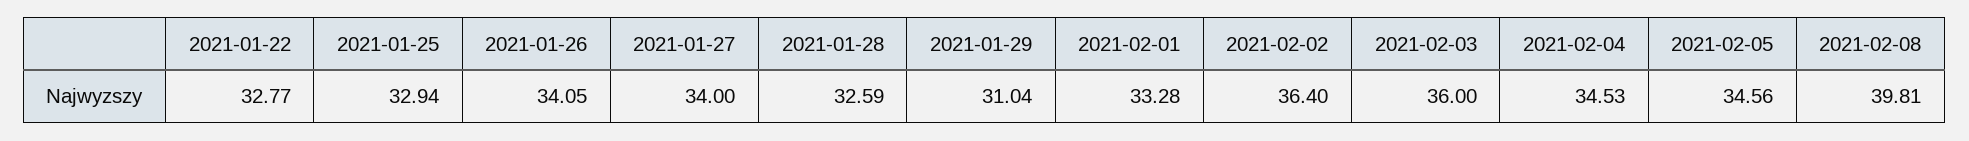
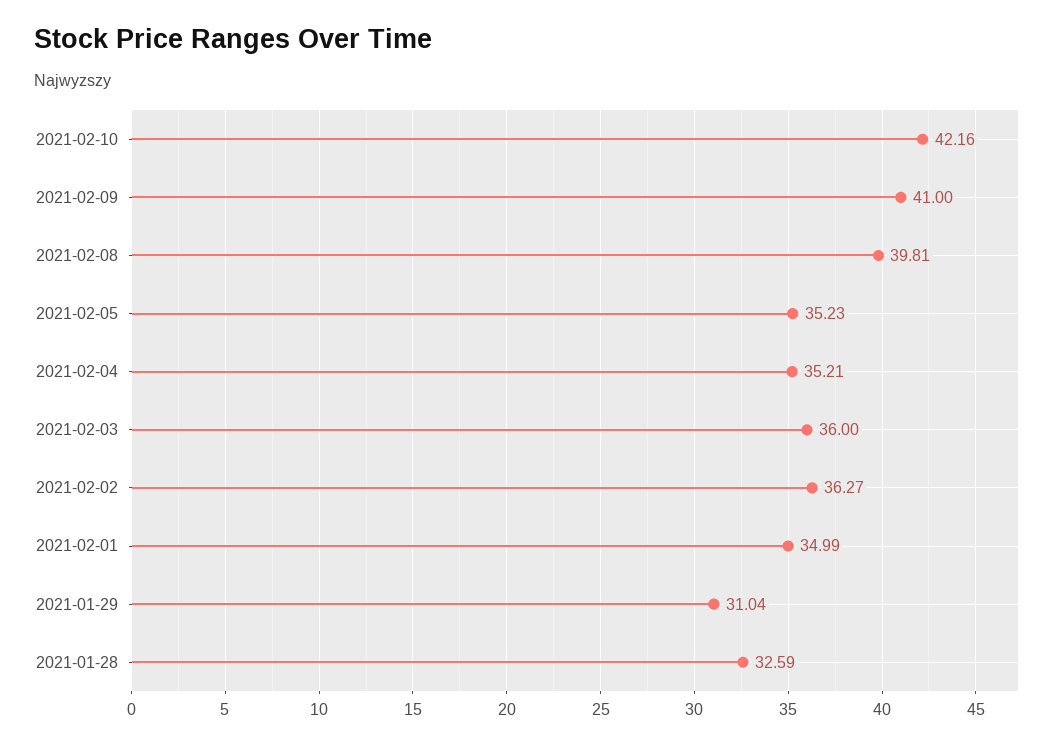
2021-01-22: 32.77 -> none
2021-01-25: 32.94 -> none
2021-01-26: 34.05 -> none
2021-01-27: 34 -> none
2021-02-01: 33.28 -> 34.99
2021-02-02: 36.4 -> 36.27
2021-02-04: 34.53 -> 35.21
2021-02-05: 34.56 -> 35.23
2021-02-10: none -> 42.16
2021-02-09: none -> 41

